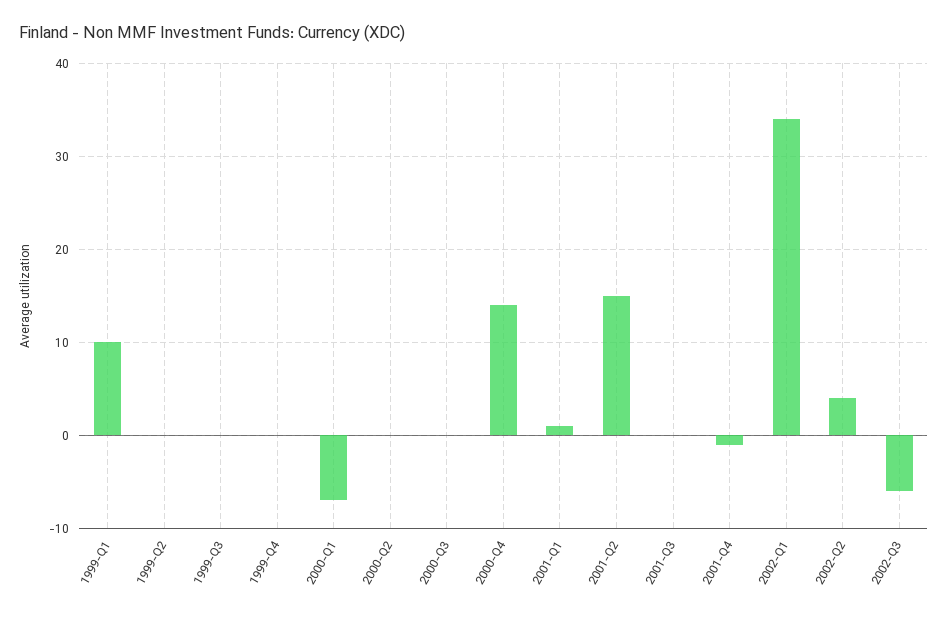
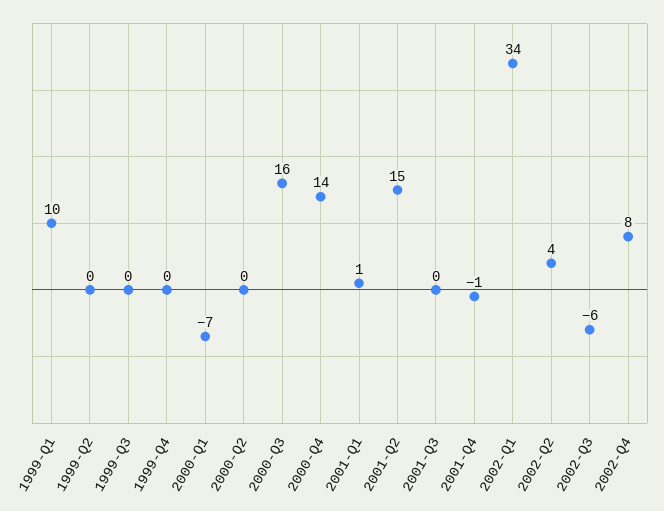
2000-Q3: 0 -> 16
2002-Q4: none -> 8

